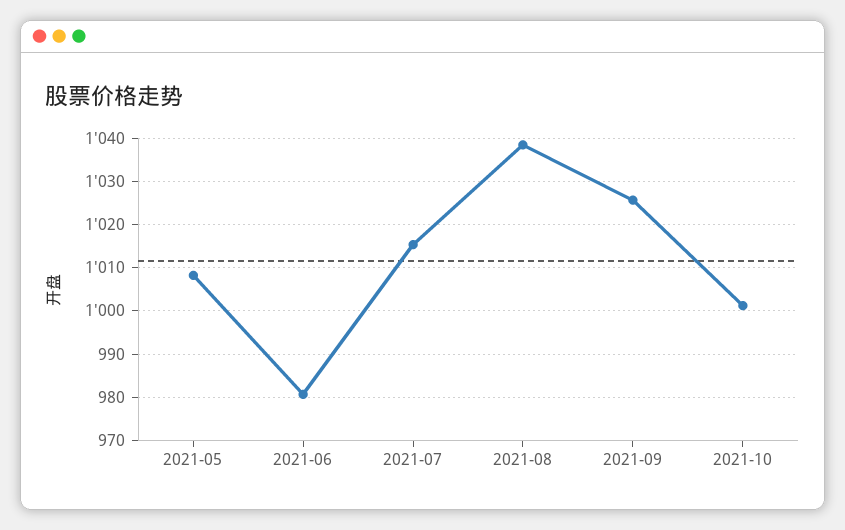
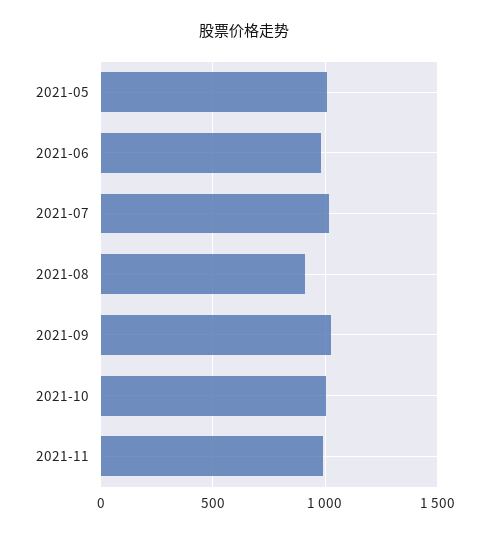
2021-08: 1038 -> 900
2021-11: none -> 1000

